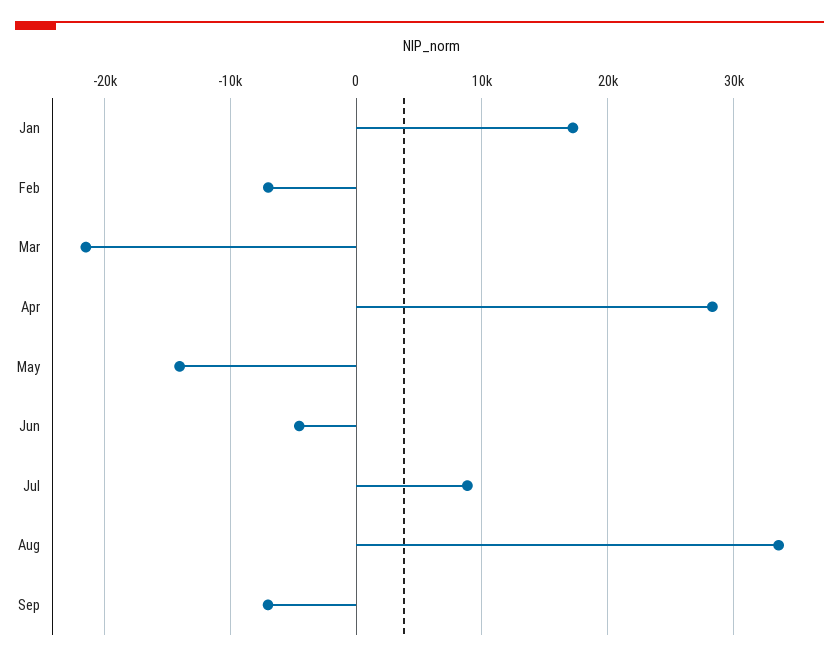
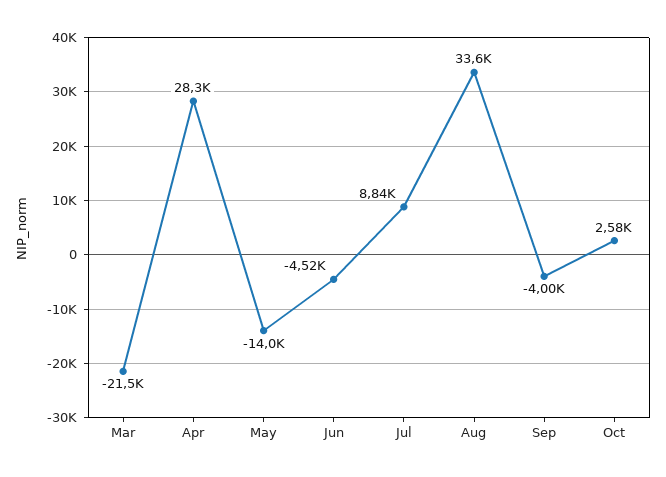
Jan: 17000 -> none
Feb: -7000 -> none
Sep: -7000 -> -4000
Oct: none -> 2580

